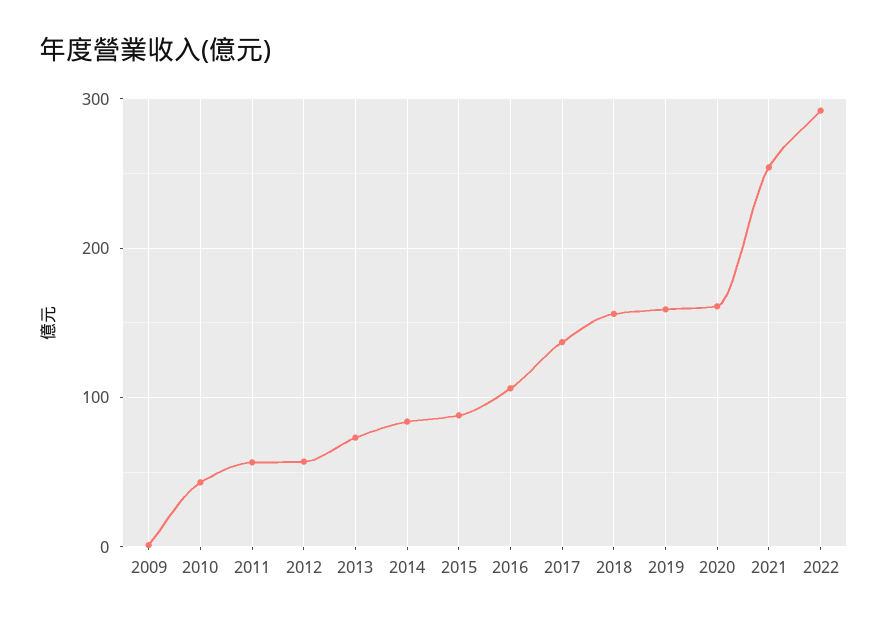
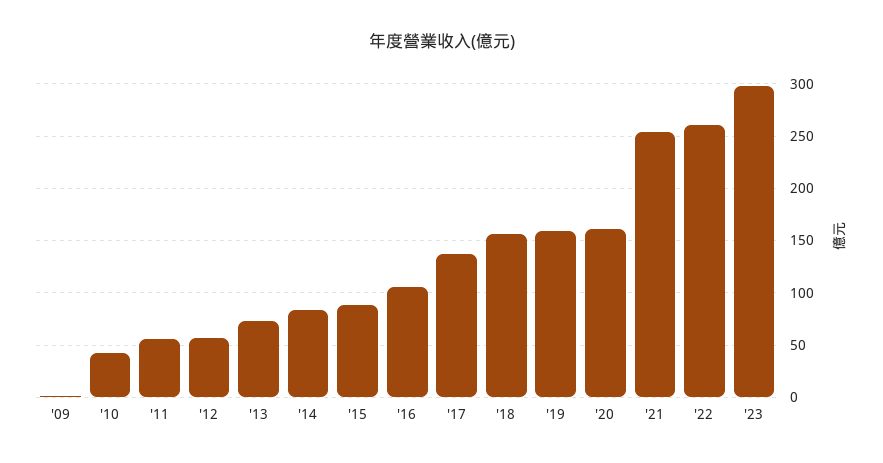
2022: 290 -> 260
'23: none -> 300

